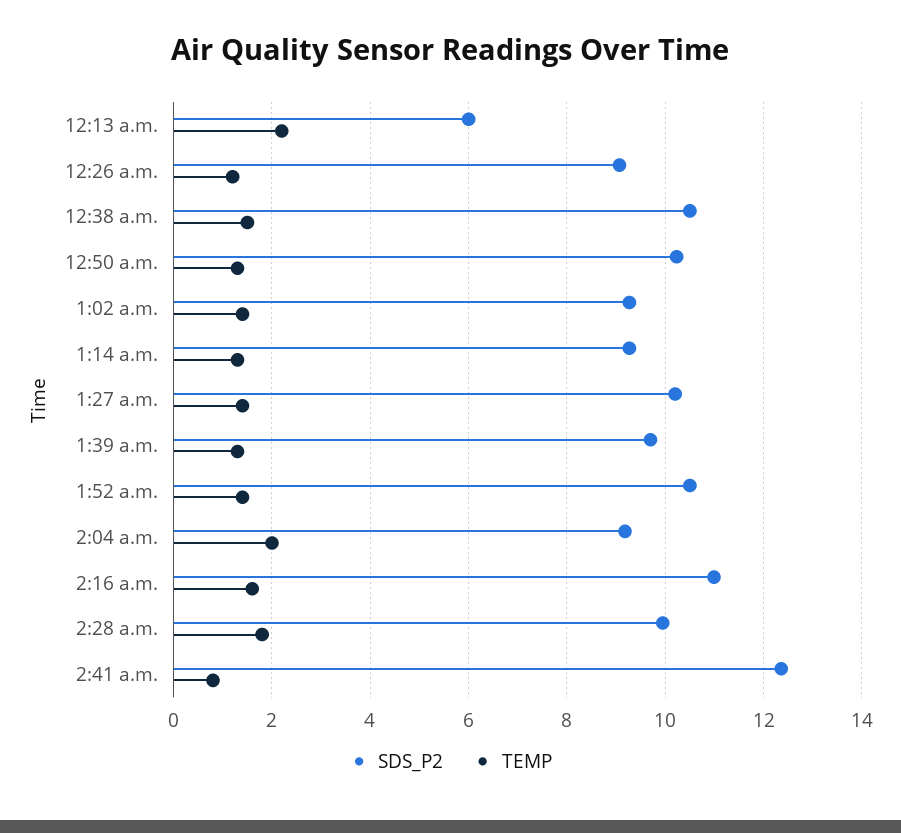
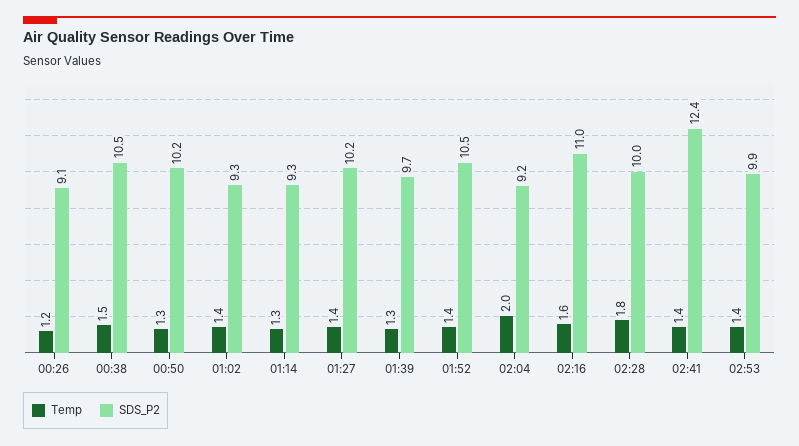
SDS_P2, 12:13 a.m.: 6 -> none
TEMP, 12:13 a.m.: 2.2 -> none
TEMP, 2:41 a.m.: 0.8 -> 1.4
TEMP, 02:53: none -> 1.4
SDS_P2, 02:53: none -> 9.9

